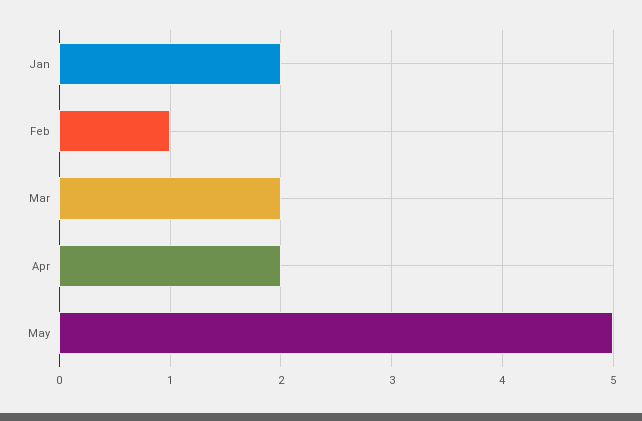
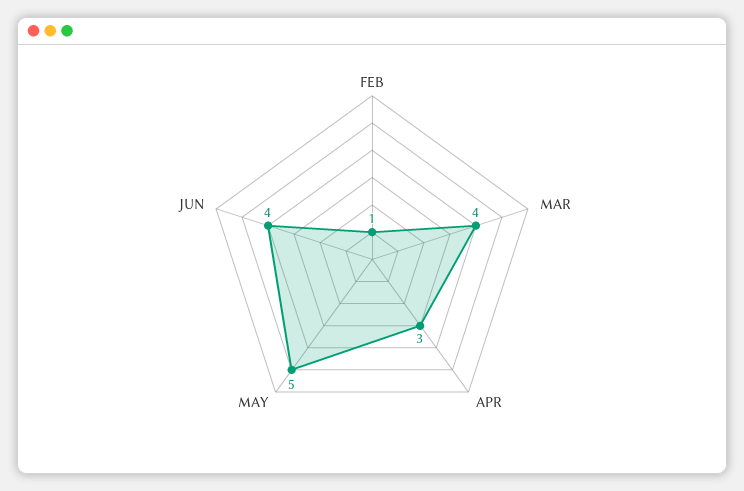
Jan: 2 -> none
Mar: 2 -> 4
Apr: 2 -> 3
JUN: none -> 4

